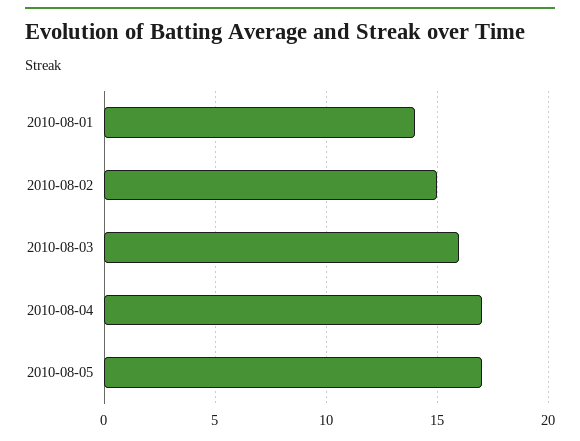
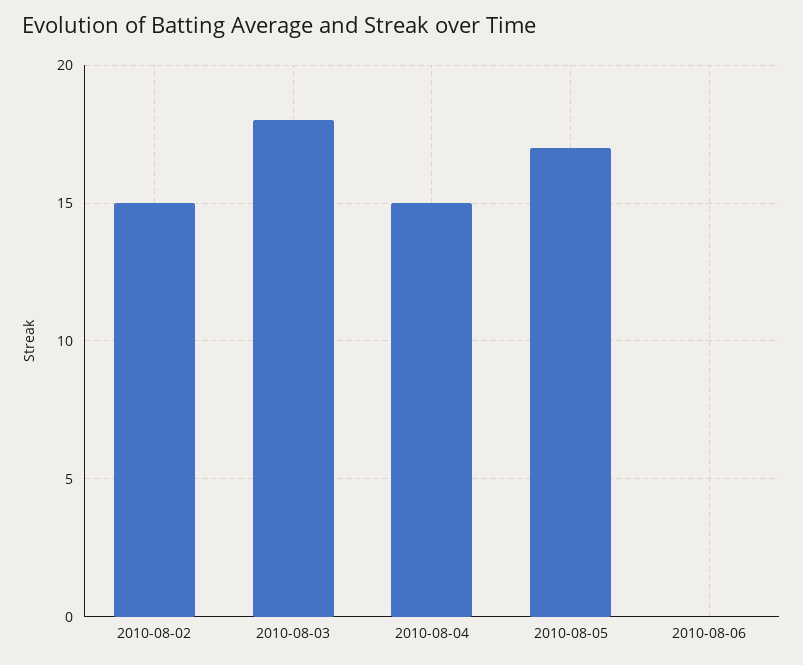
2010-08-01: 14 -> none
2010-08-03: 16 -> 18
2010-08-04: 17 -> 15
2010-08-06: none -> 0

